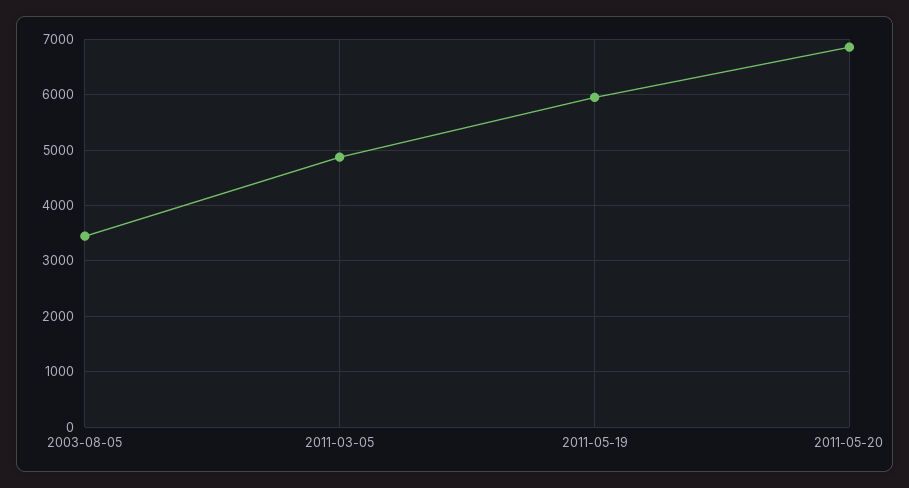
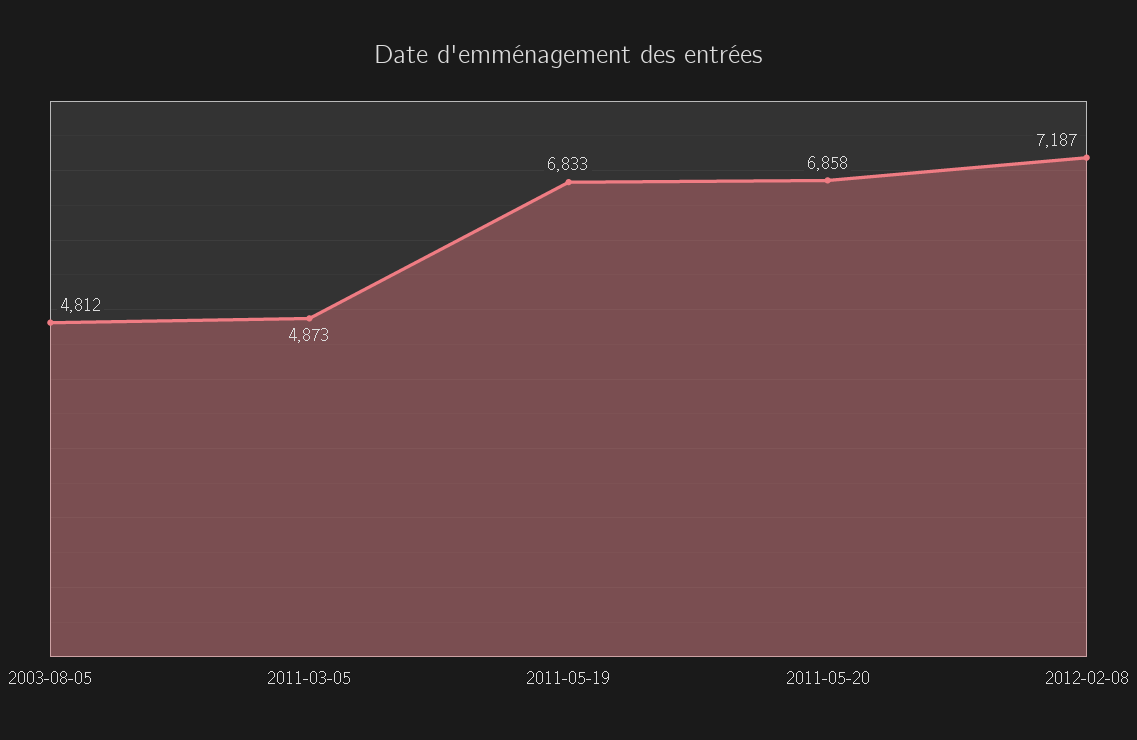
2003-08-05: 3400 -> 4812
2011-05-19: 6000 -> 6833
2012-02-08: none -> 7187

